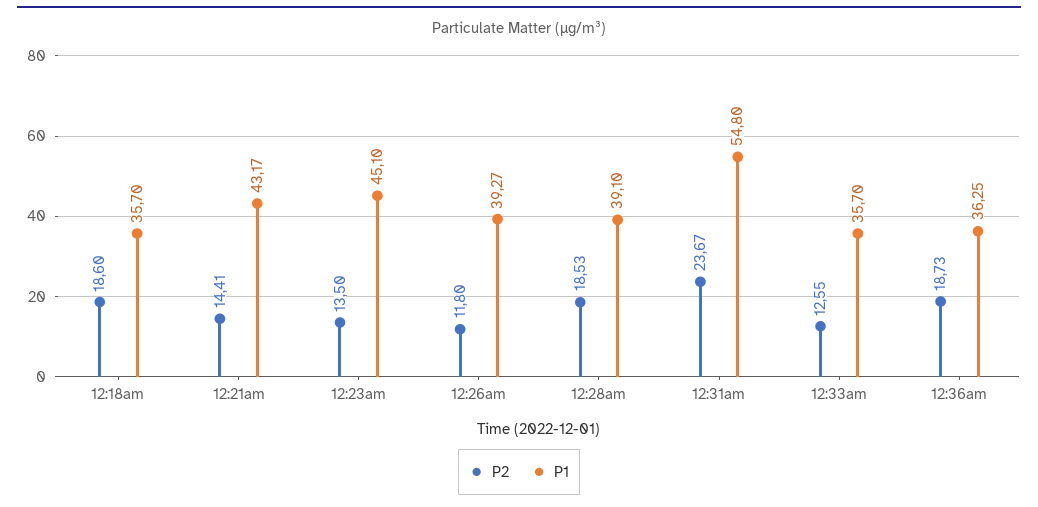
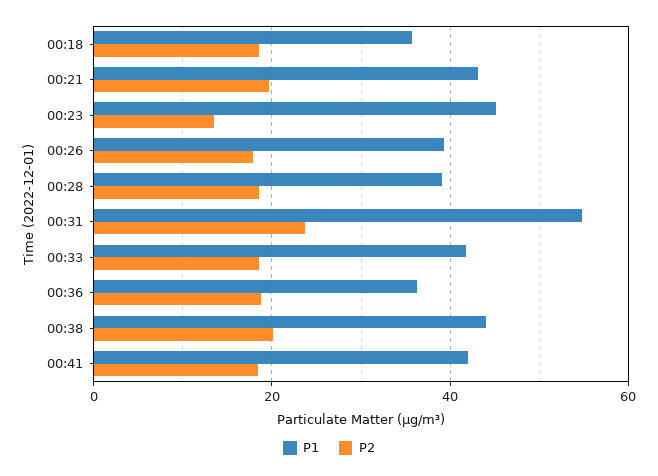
P2, 12:21am: 14.41 -> 20
P2, 12:26am: 11.8 -> 18
P2, 12:33am: 12.55 -> 18
P1, 12:33am: 35.7 -> 42
P1, 00:38: none -> 44
P2, 00:38: none -> 20
P1, 00:41: none -> 42
P2, 00:41: none -> 18

